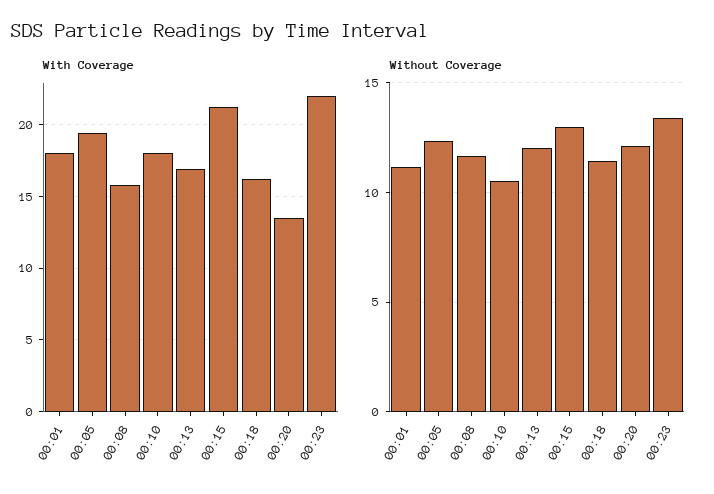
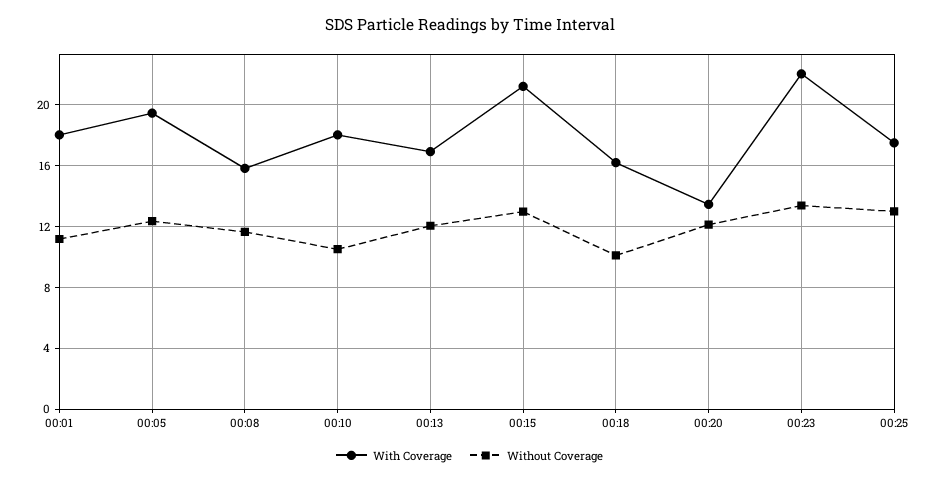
Without Coverage, 00:18: 11.5 -> 10
With Coverage, 00:25: none -> 17.5
Without Coverage, 00:25: none -> 13

